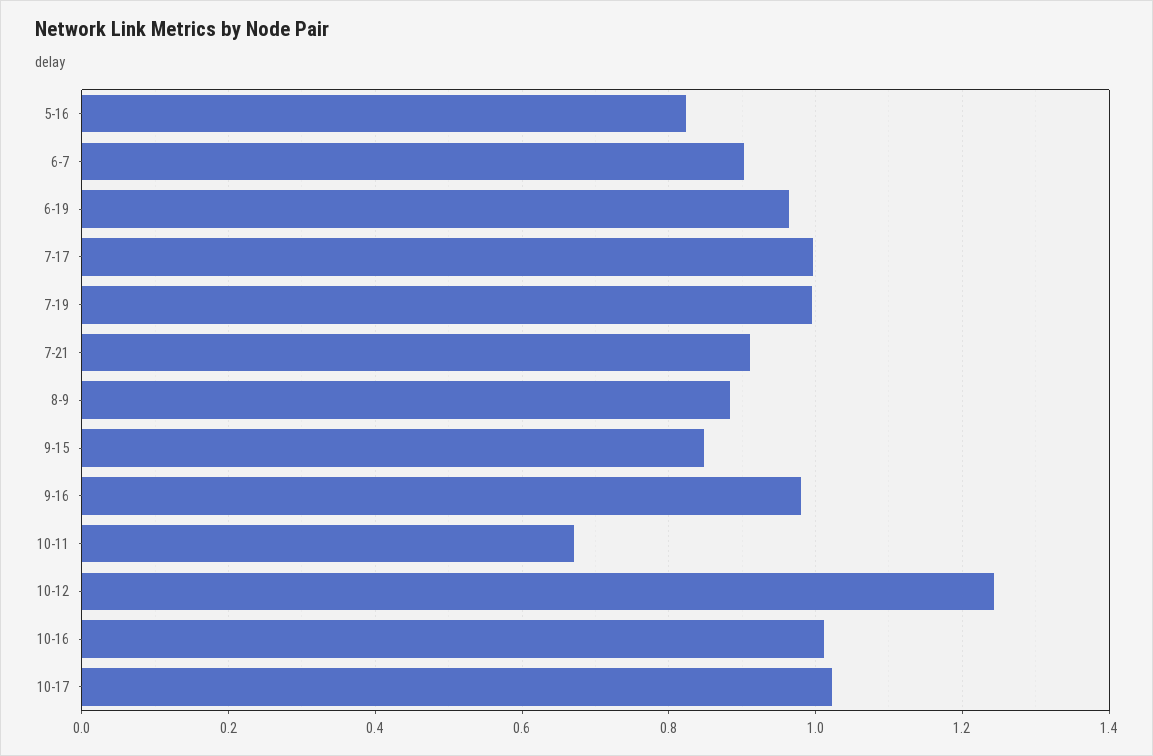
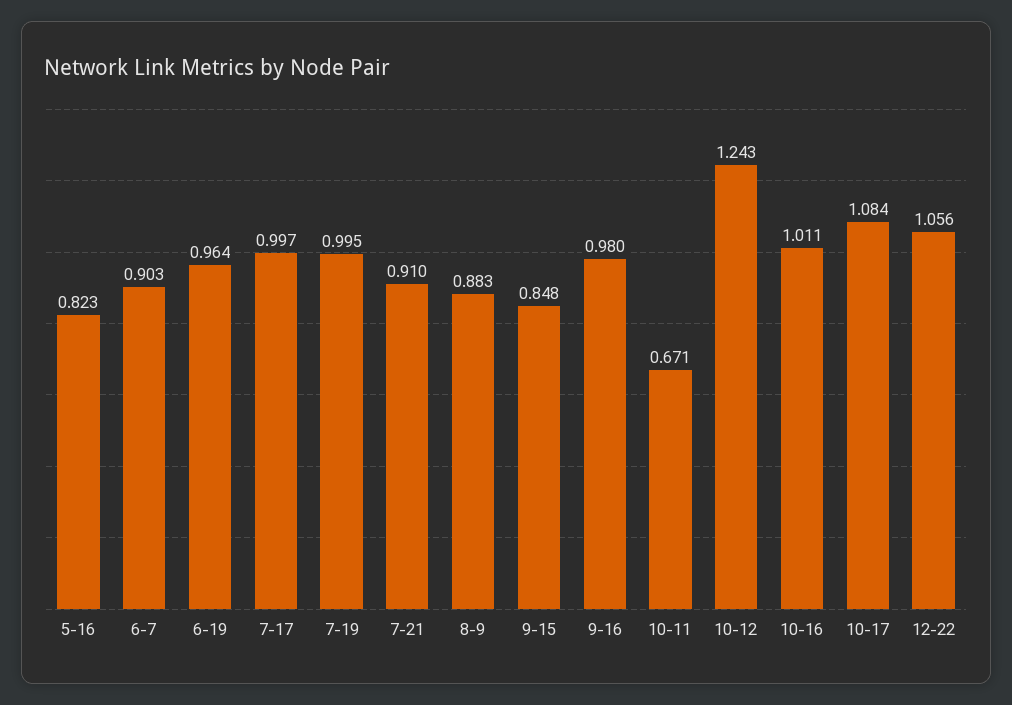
10-17: 1.02 -> 1.084
12-22: none -> 1.056

